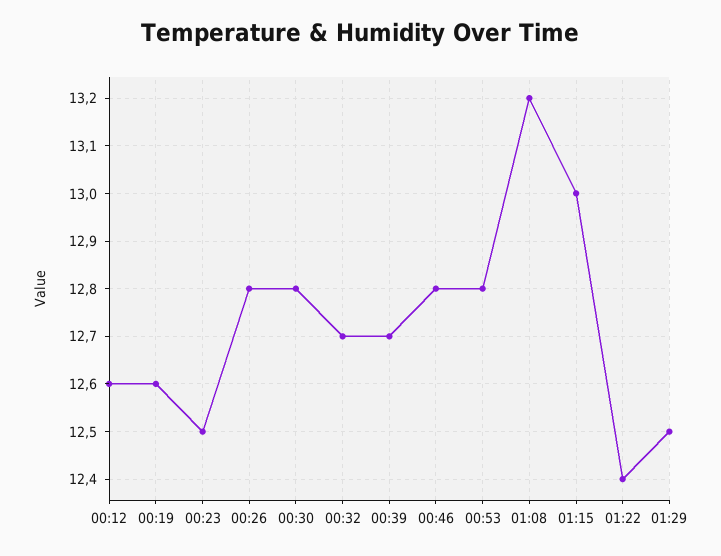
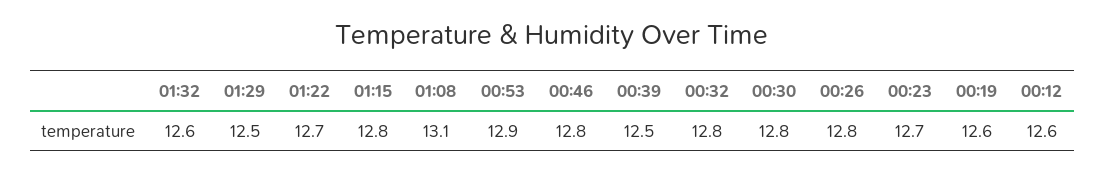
00:23: 12.5 -> 12.7
00:32: 12.7 -> 12.8
00:39: 12.7 -> 12.5
00:53: 12.8 -> 12.9
01:08: 13.2 -> 13.1
01:15: 13 -> 12.8
01:22: 12.4 -> 12.7
01:32: none -> 12.6

